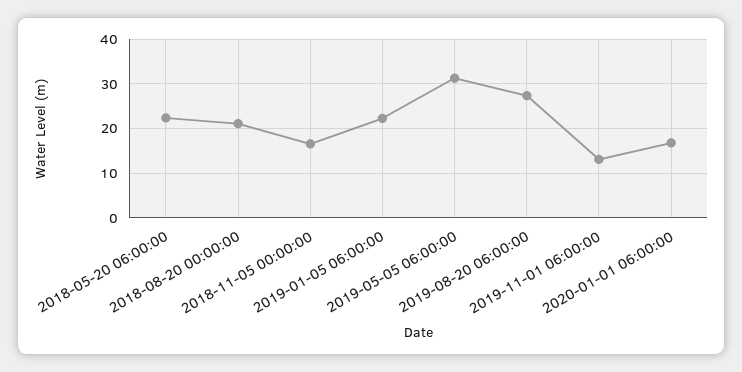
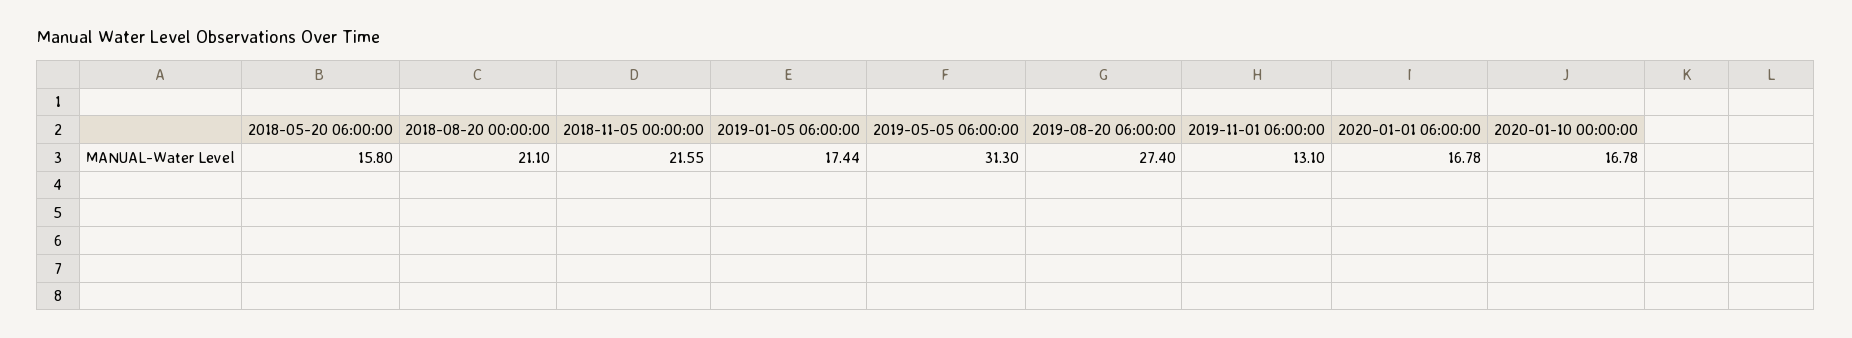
2018-05-20 06:00:00: 22 -> 15.8
2018-11-05 00:00:00: 16 -> 21.55
2019-01-05 06:00:00: 22 -> 17.44
2020-01-10 00:00:00: none -> 16.78

